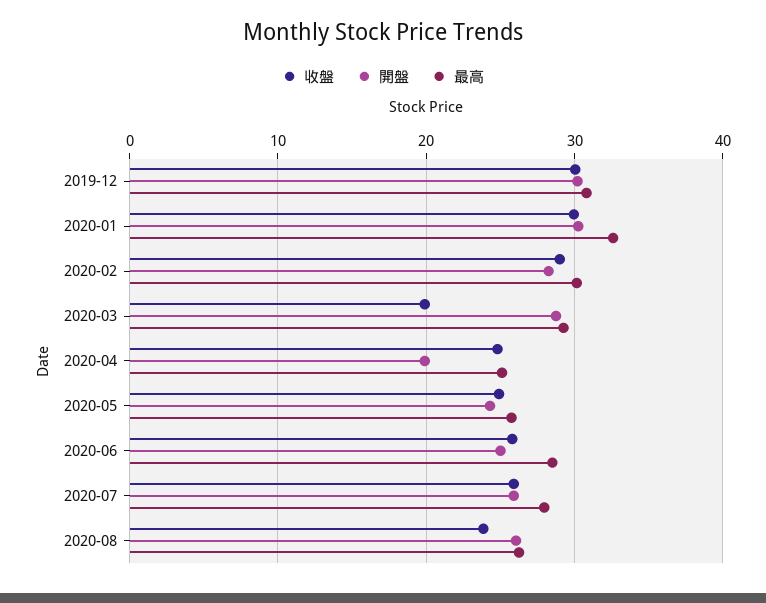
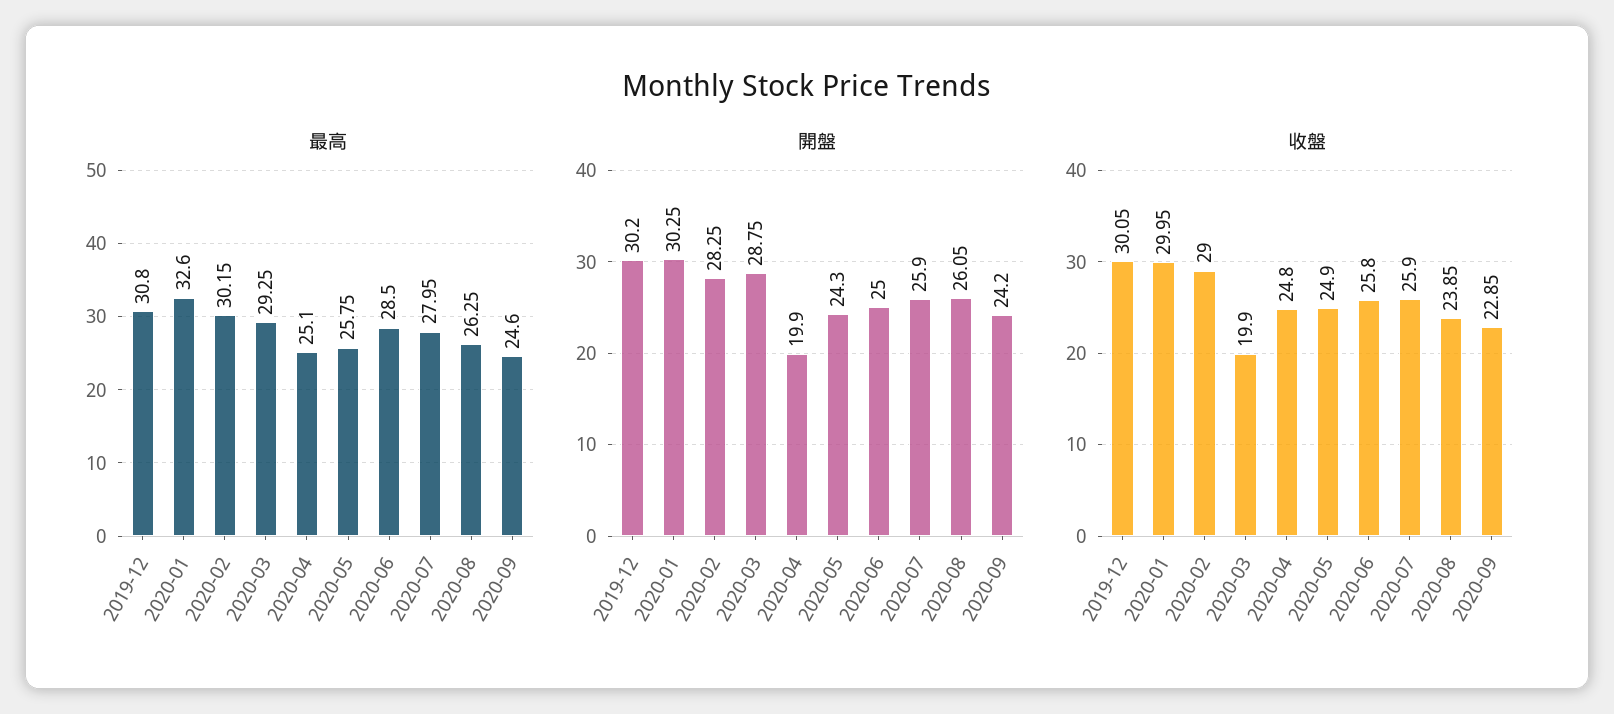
最高, 2020-09: none -> 24.6
開盤, 2020-09: none -> 24.2
收盤, 2020-09: none -> 22.85

